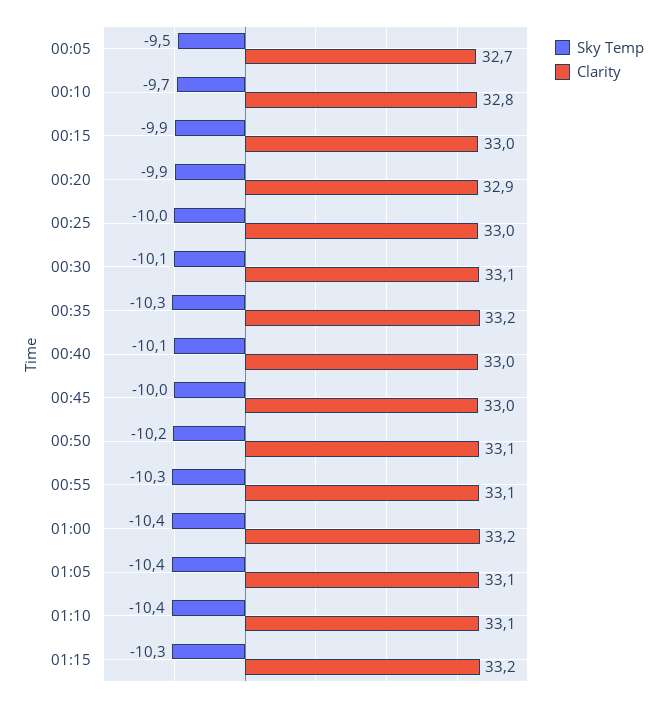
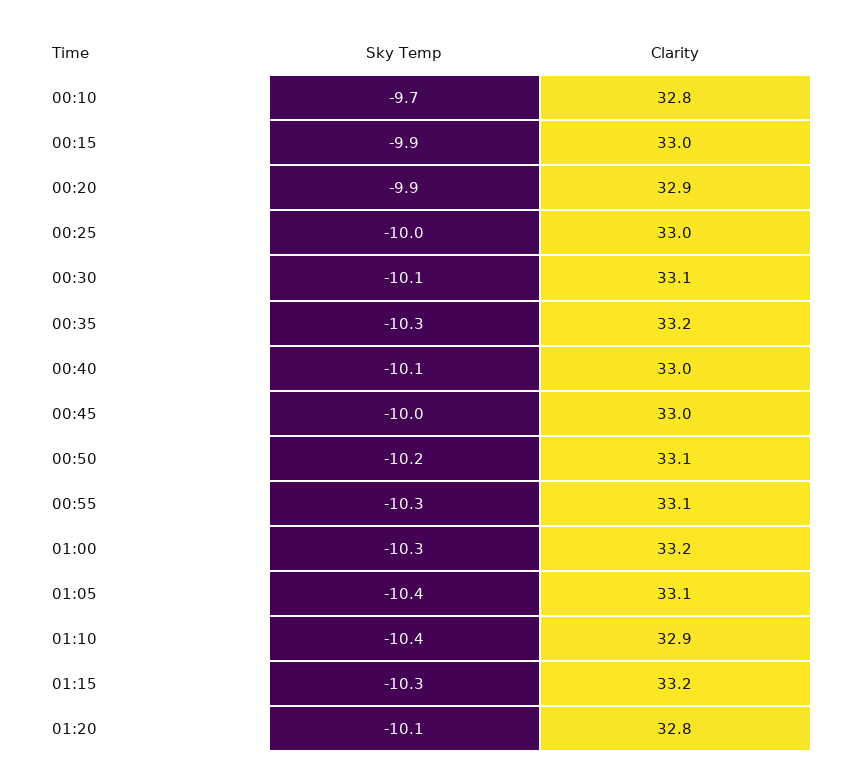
Sky Temp, 00:05: -9.5 -> none
Clarity, 00:05: 32.7 -> none
Sky Temp, 01:00: -10.4 -> -10.3
Clarity, 01:10: 33.1 -> 32.9
Sky Temp, 01:20: none -> -10.1
Clarity, 01:20: none -> 32.8

